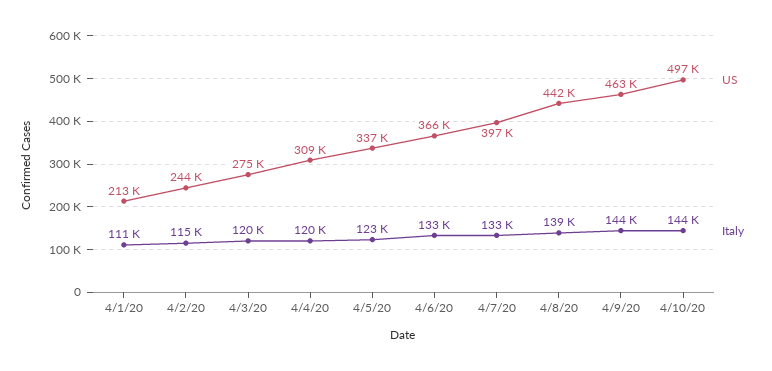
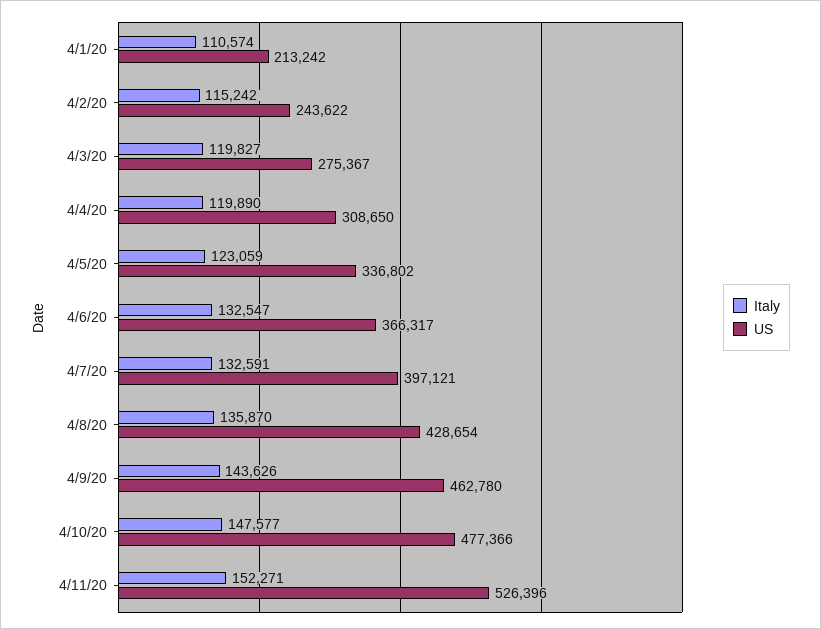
US, 4/8/20: 442000 -> 428654
Italy, 4/8/20: 139000 -> 135870
US, 4/10/20: 497000 -> 477366
Italy, 4/10/20: 144000 -> 147577
Italy, 4/11/20: none -> 152271
US, 4/11/20: none -> 526396

